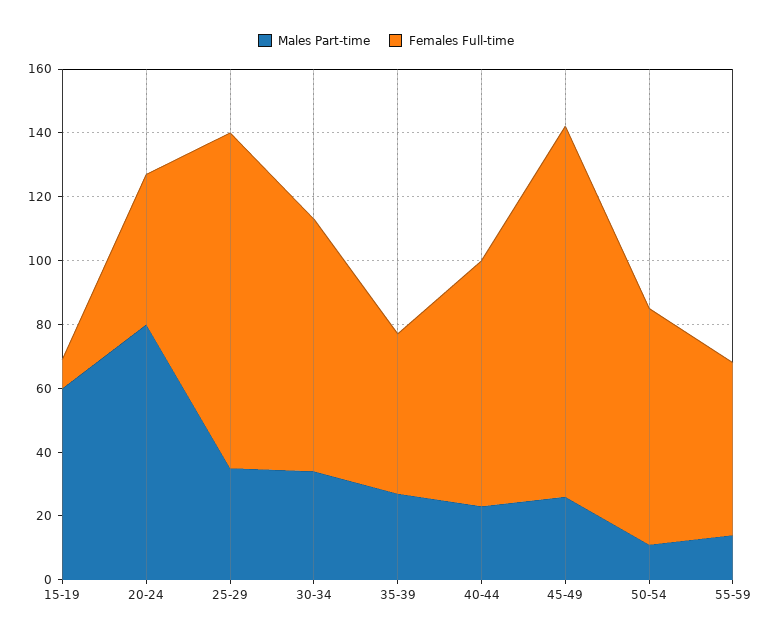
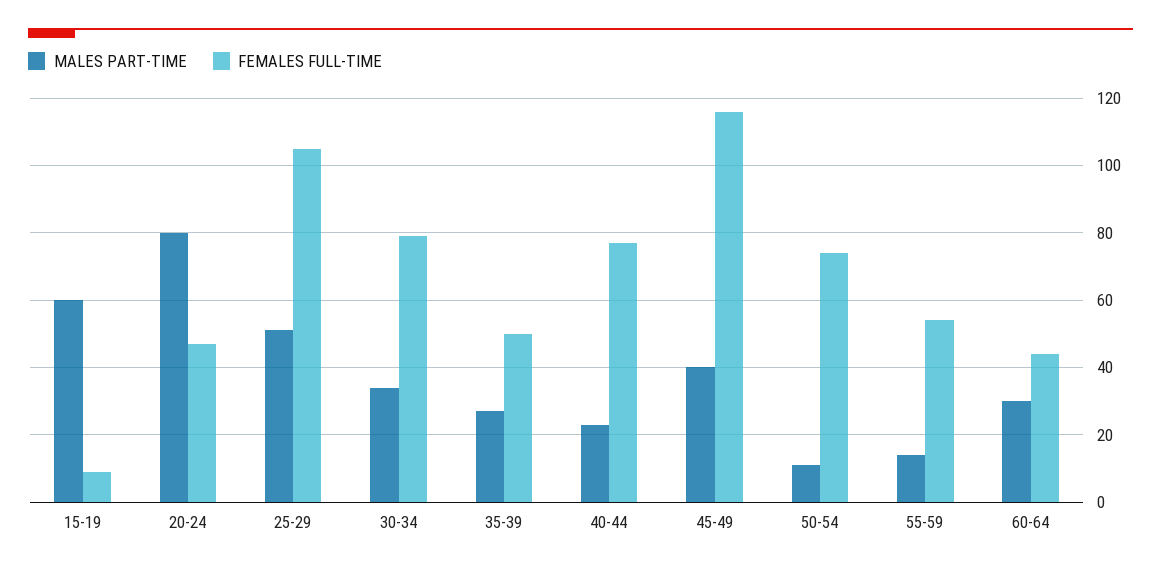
Males Part-time, 25-29: 35 -> 50
Males Part-time, 45-49: 25 -> 40
Males Part-time, 60-64: none -> 30
Females Full-time, 60-64: none -> 45

